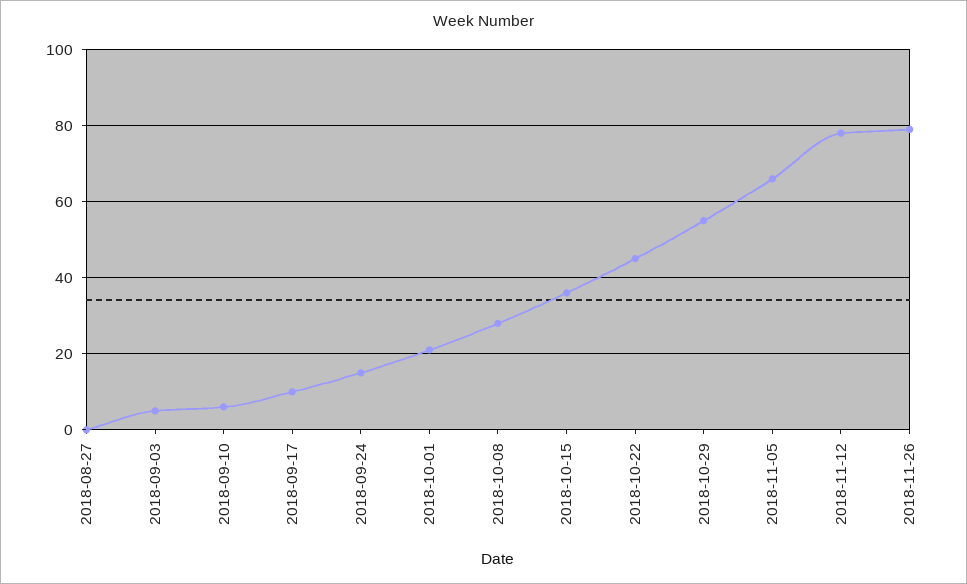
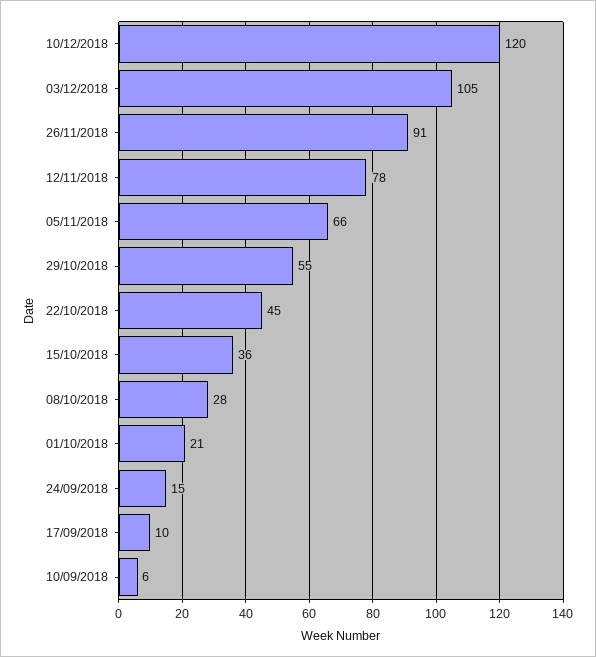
2018-08-27: 0 -> none
2018-09-03: 5 -> none
2018-11-26: 80 -> 91
10/12/2018: none -> 120
03/12/2018: none -> 105

